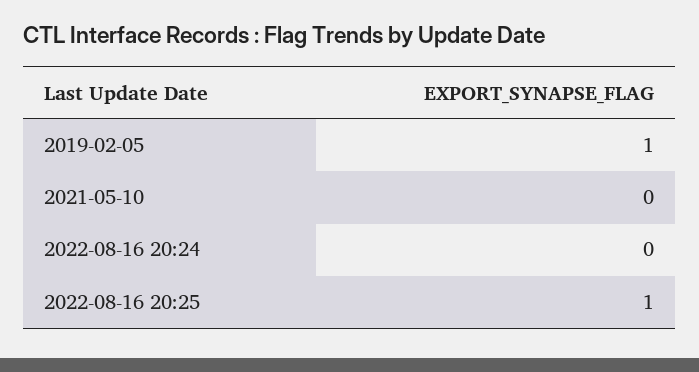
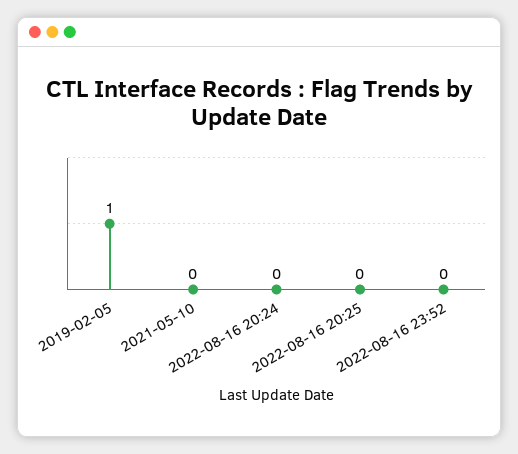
2022-08-16 20:25: 1 -> 0
2022-08-16 23:52: none -> 0

